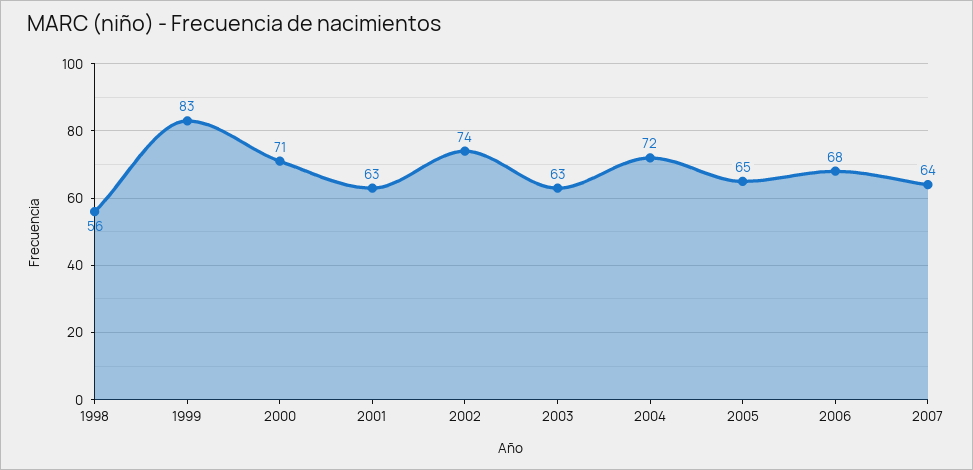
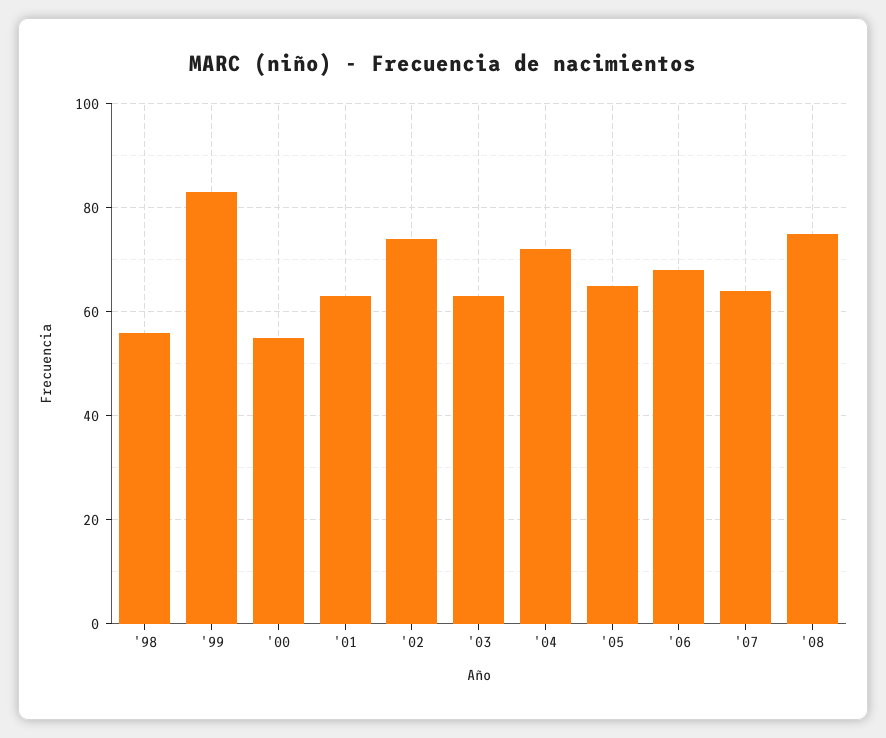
2000: 71 -> 55
'08: none -> 75

